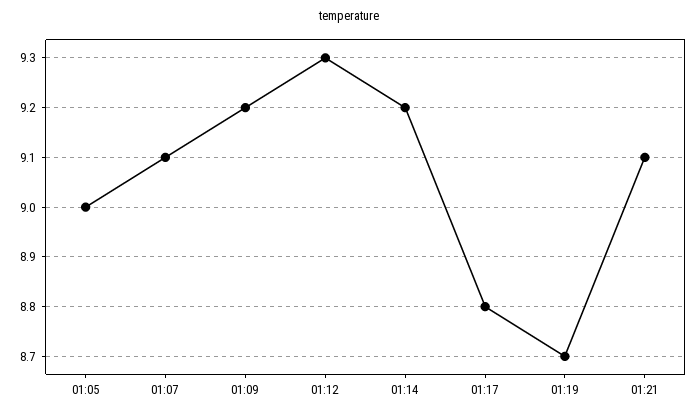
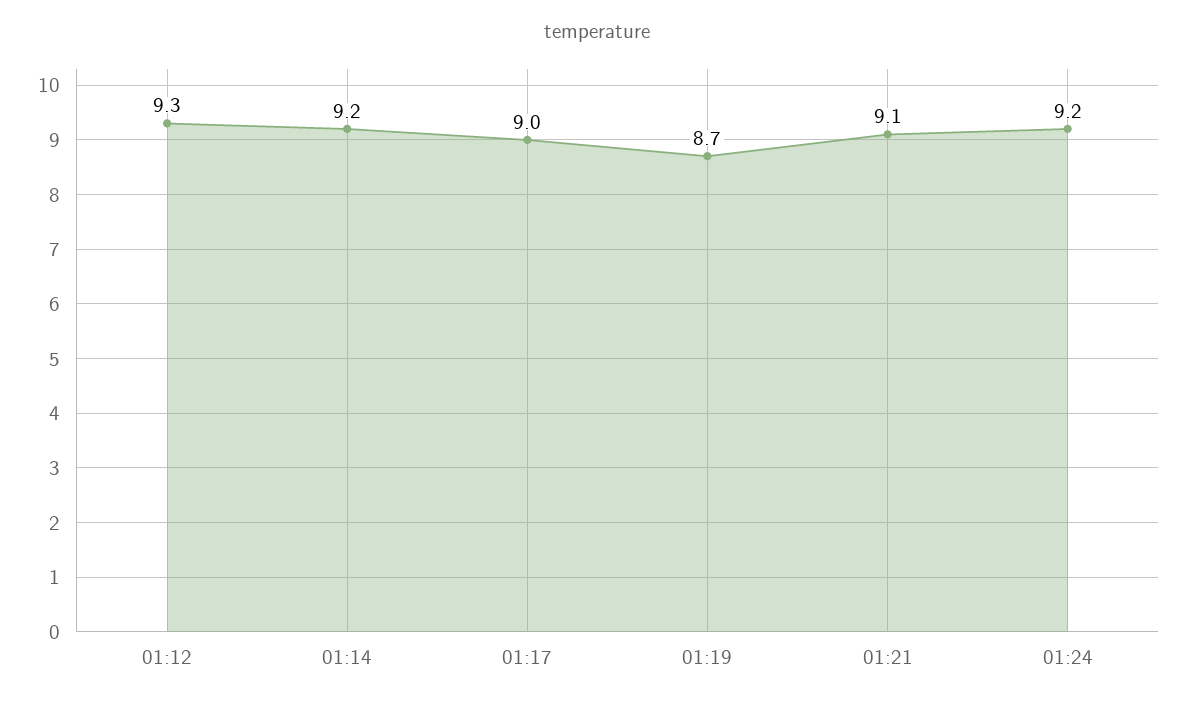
01:05: 9 -> none
01:07: 9.1 -> none
01:09: 9.2 -> none
01:17: 8.8 -> 9
01:24: none -> 9.2

